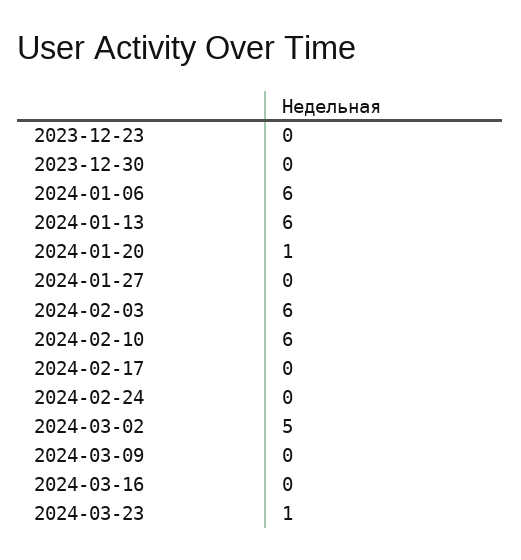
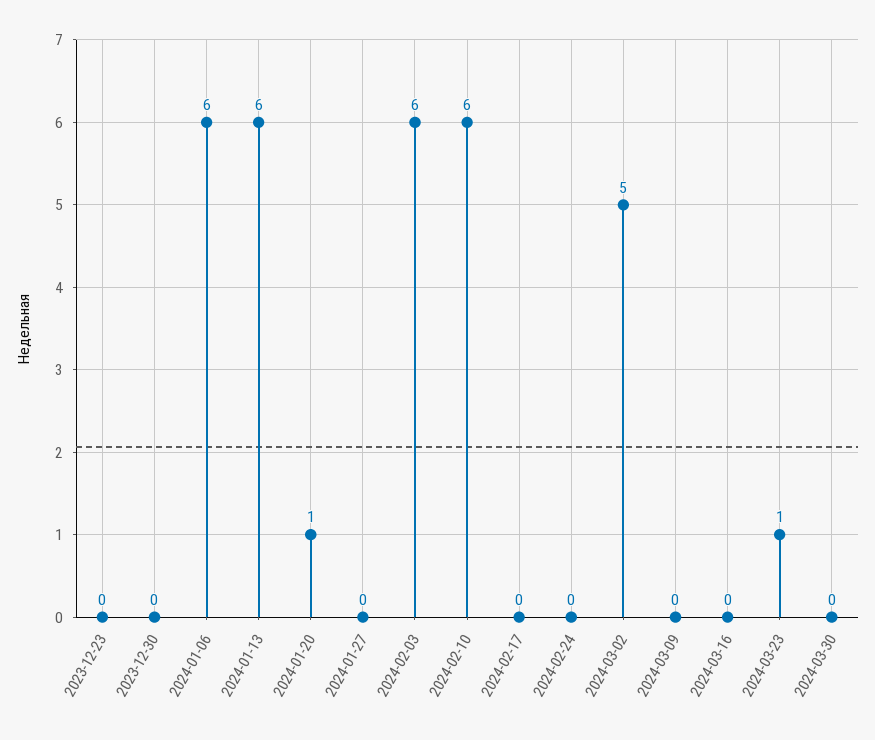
2024-03-30: none -> 0

